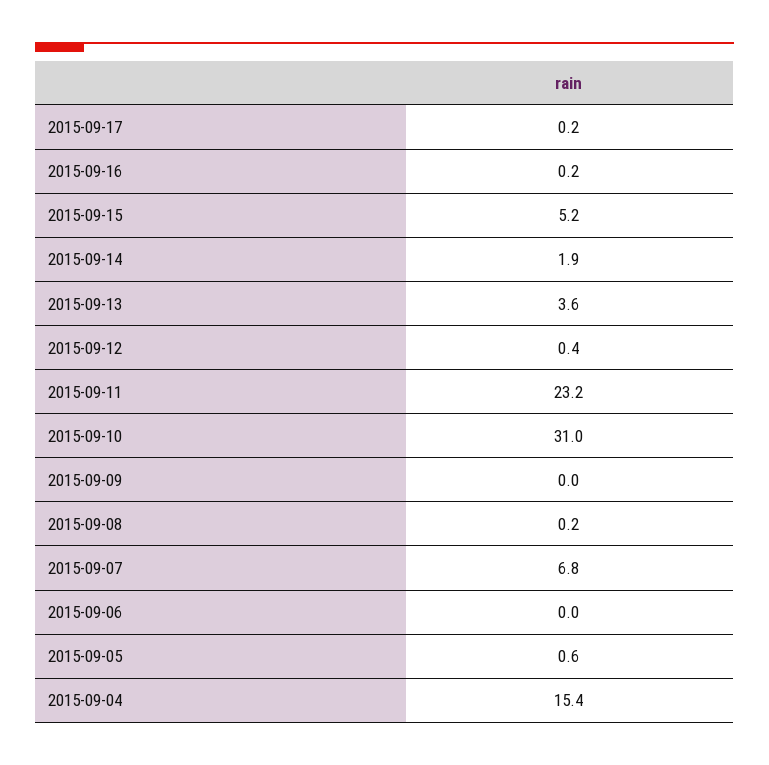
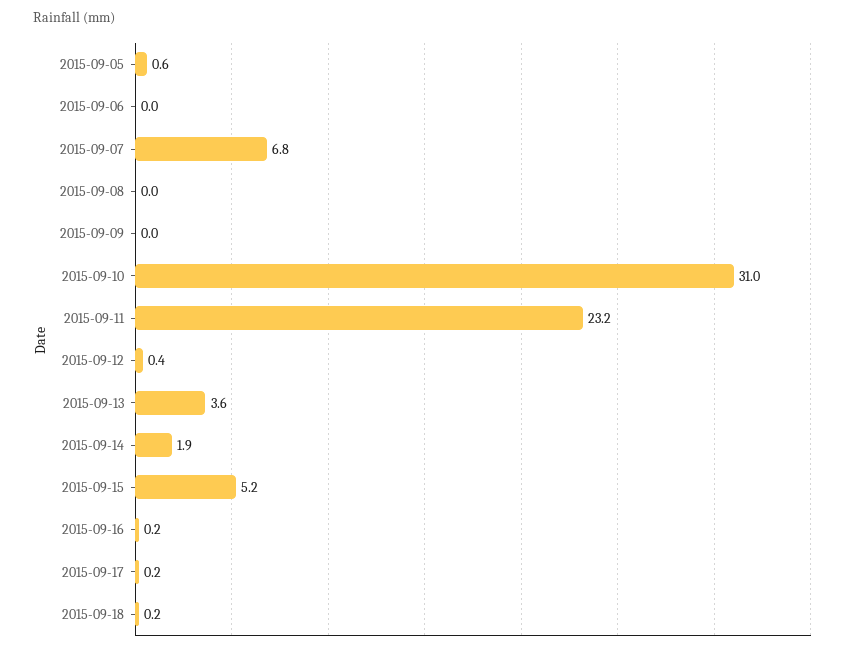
2015-09-08: 0.2 -> 0
2015-09-04: 15.4 -> none
2015-09-18: none -> 0.2

